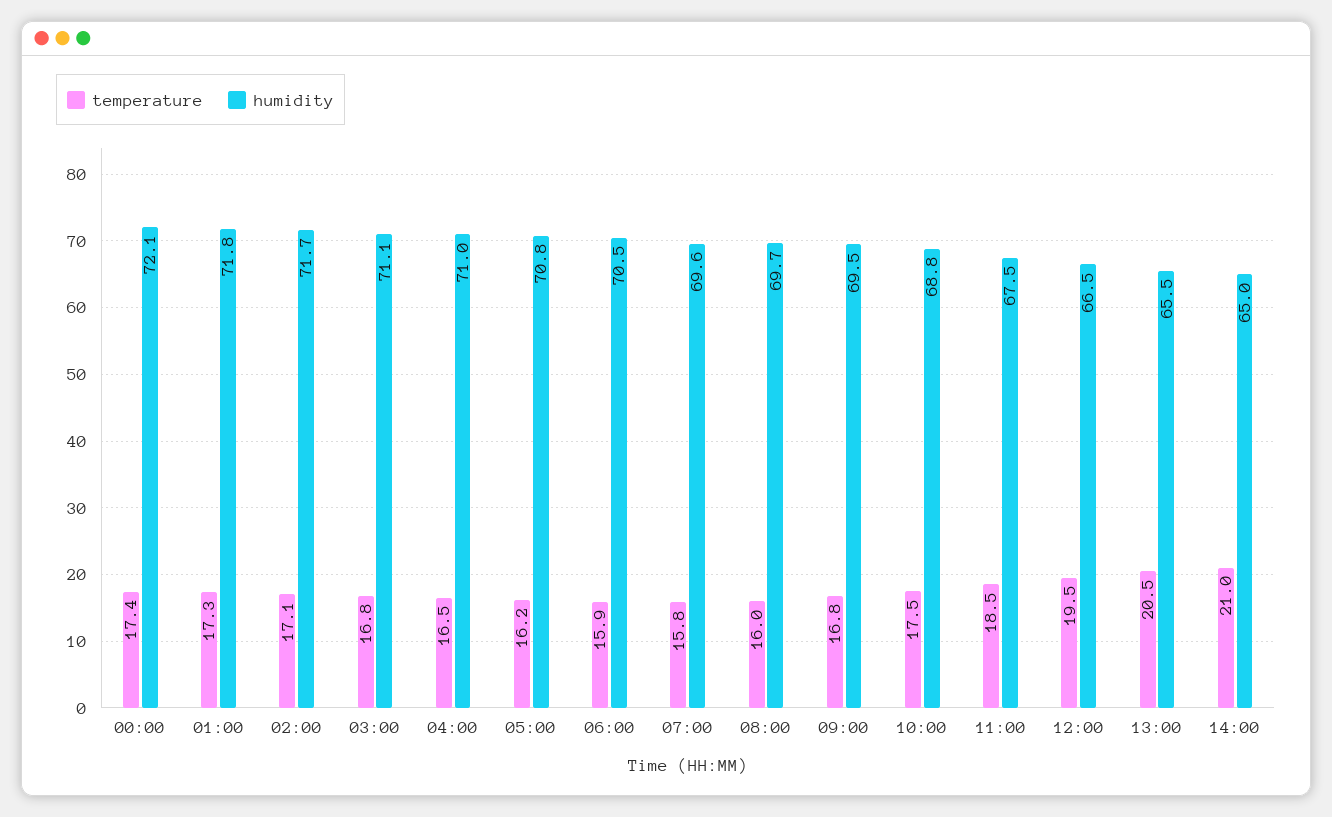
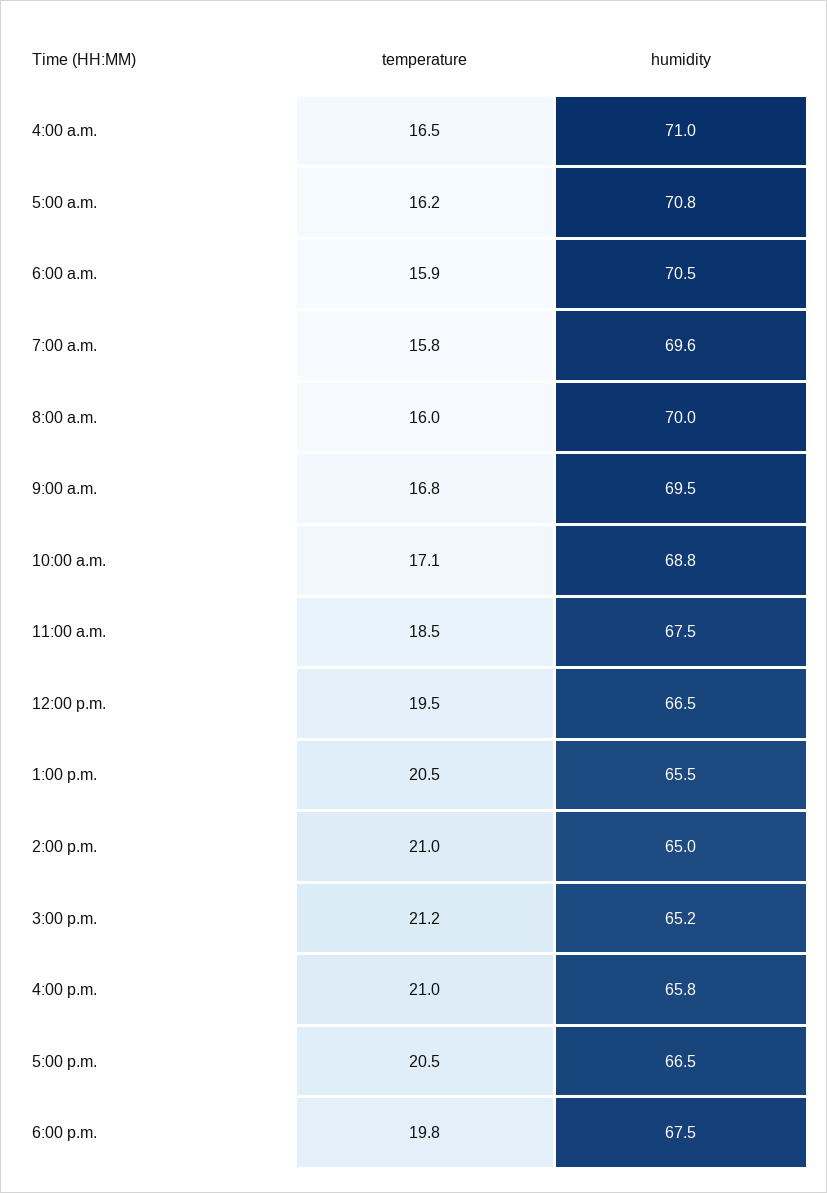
temperature, 00:00: 17.4 -> none
humidity, 00:00: 72.1 -> none
temperature, 01:00: 17.3 -> none
humidity, 01:00: 71.8 -> none
temperature, 02:00: 17.1 -> none
humidity, 02:00: 71.7 -> none
temperature, 03:00: 16.8 -> none
humidity, 03:00: 71.1 -> none
humidity, 08:00: 69.7 -> 70
temperature, 10:00: 17.5 -> 17.1
temperature, 3:00 p.m.: none -> 21.2
humidity, 3:00 p.m.: none -> 65.2
temperature, 4:00 p.m.: none -> 21
humidity, 4:00 p.m.: none -> 65.8
temperature, 5:00 p.m.: none -> 20.5
humidity, 5:00 p.m.: none -> 66.5
temperature, 6:00 p.m.: none -> 19.8
humidity, 6:00 p.m.: none -> 67.5

